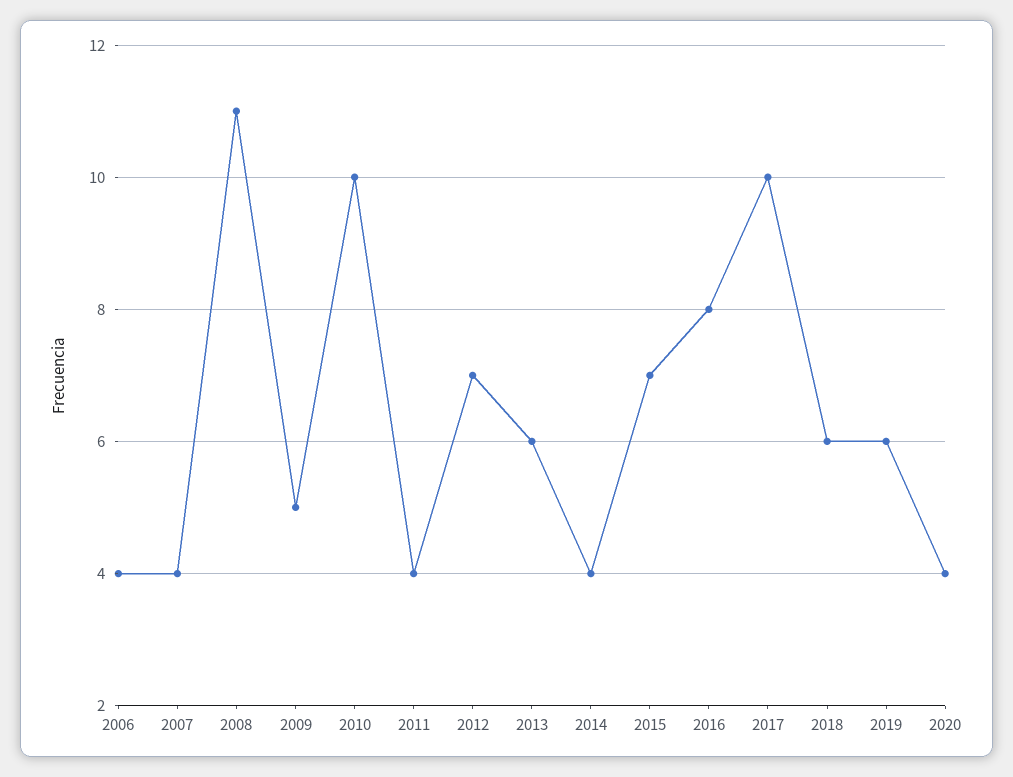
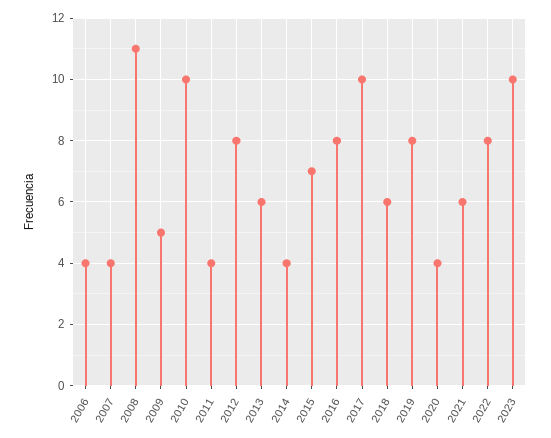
2012: 7 -> 8
2019: 6 -> 8
2021: none -> 6
2022: none -> 8
2023: none -> 10

